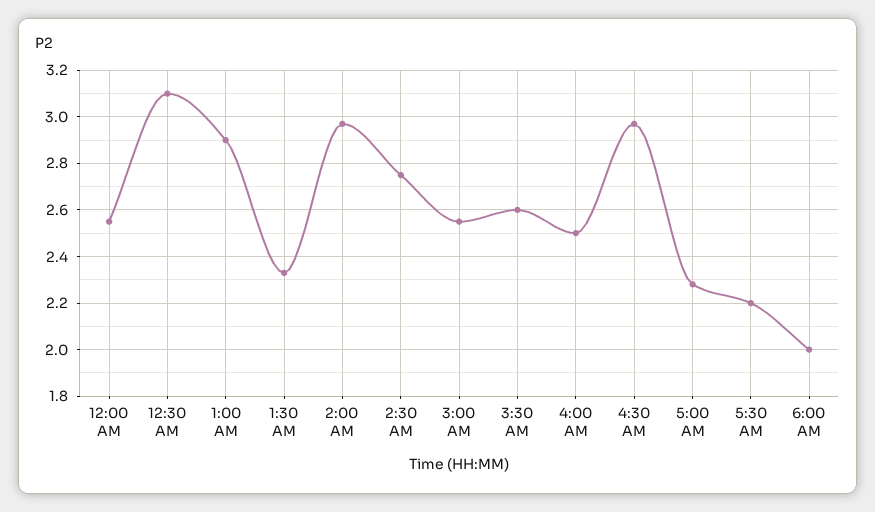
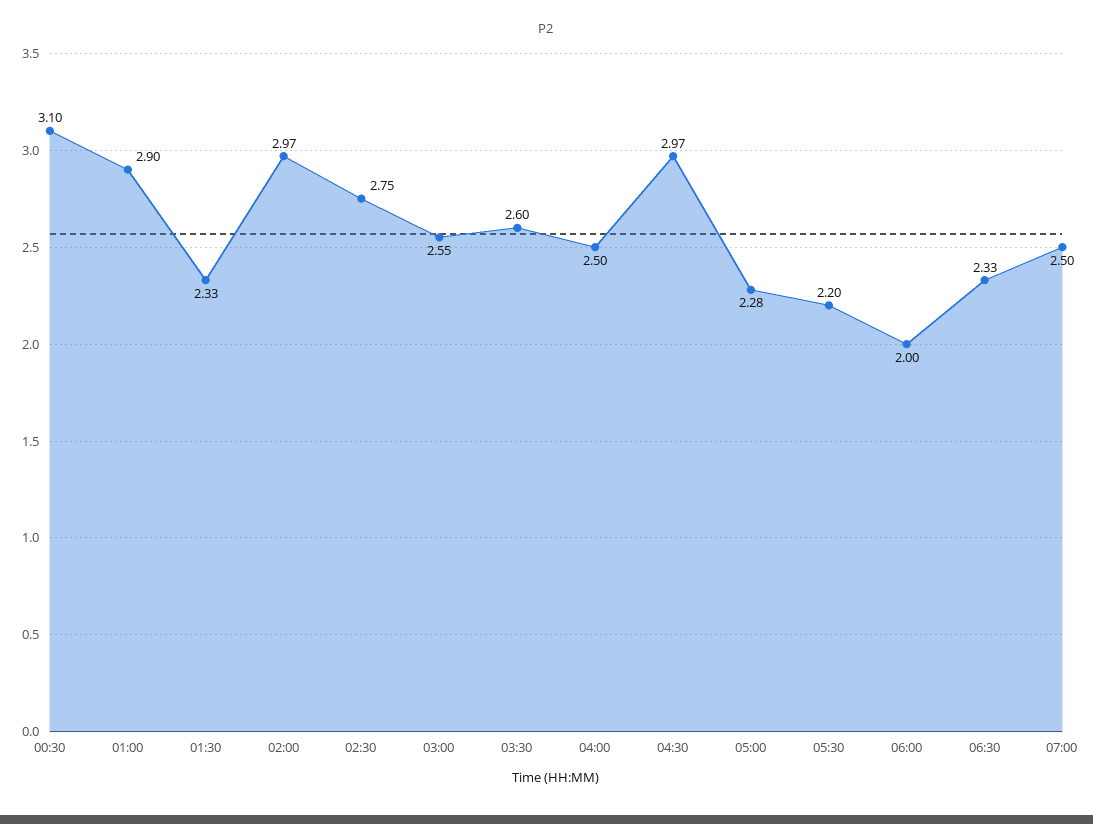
12:00 AM: 2.55 -> none
06:30: none -> 2.33
07:00: none -> 2.5

